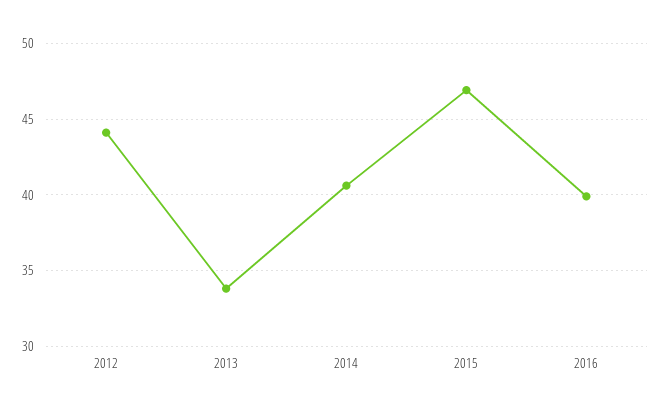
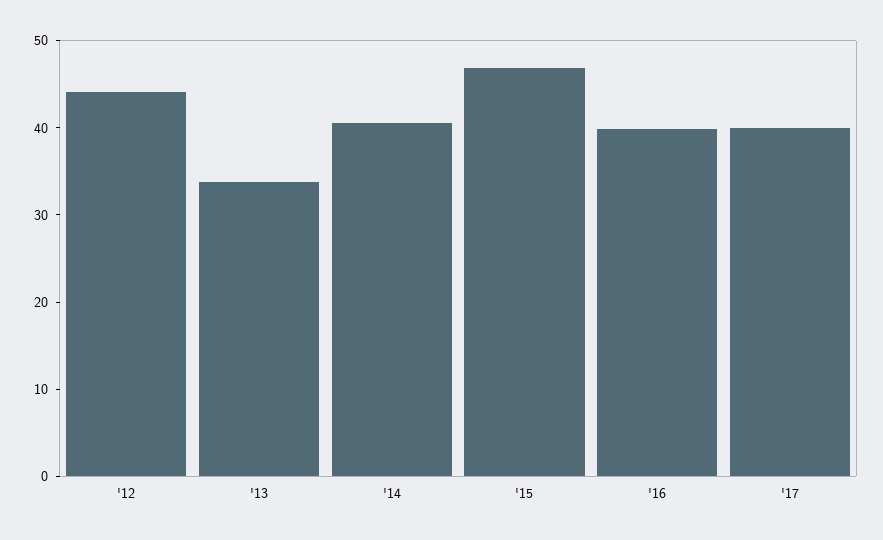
'17: none -> 40

